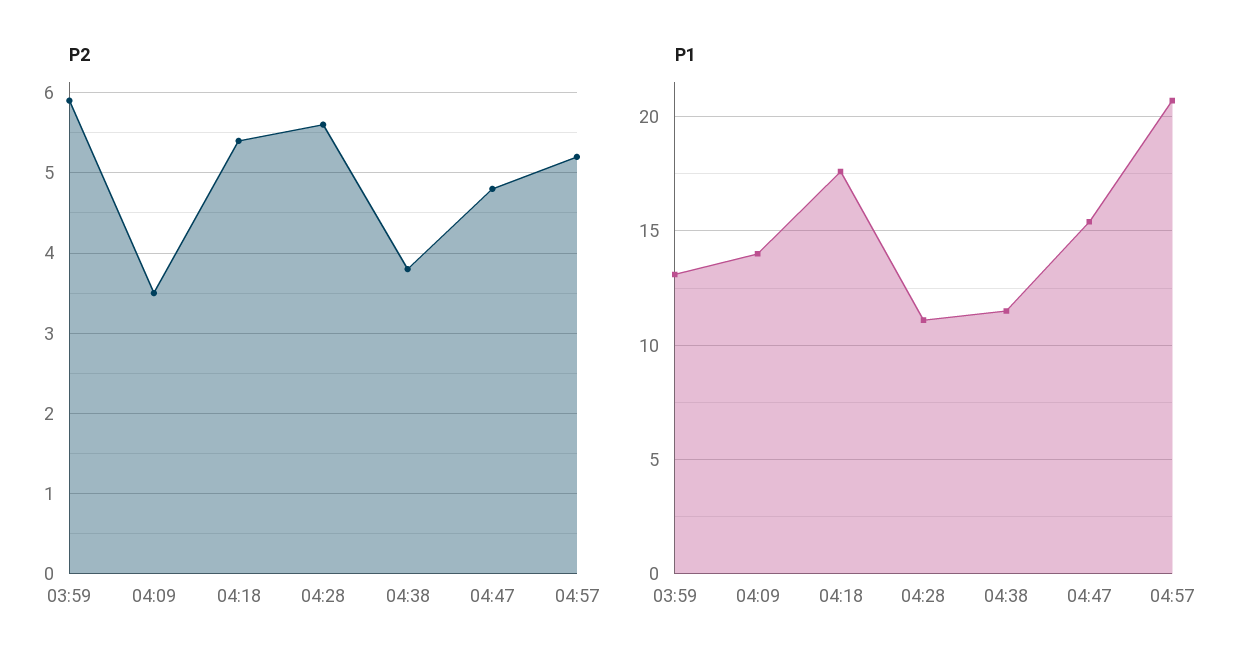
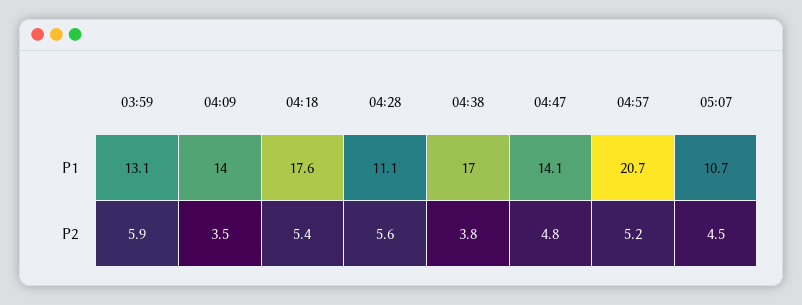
P1, 04:38: 11.5 -> 17
P1, 04:47: 15.5 -> 14.1
P1, 05:07: none -> 10.7
P2, 05:07: none -> 4.5

